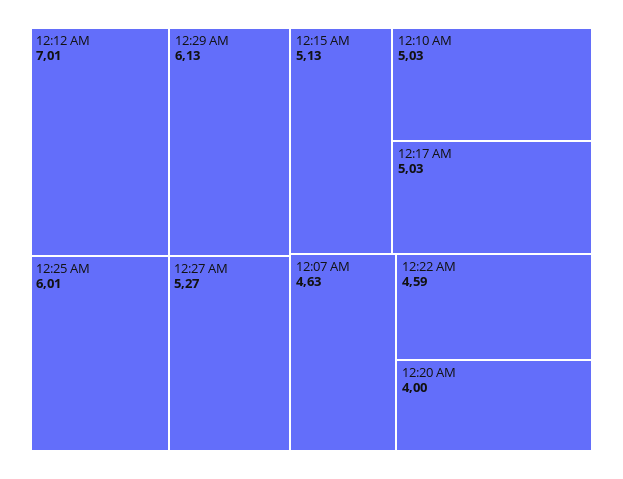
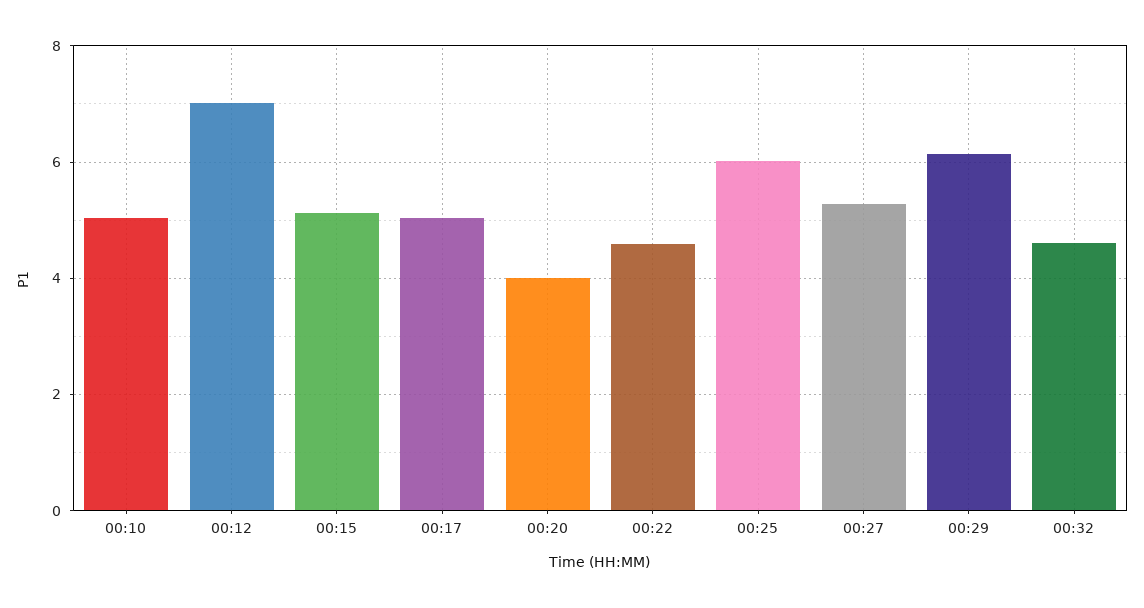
12:07 AM: 4.63 -> none
00:32: none -> 4.6

